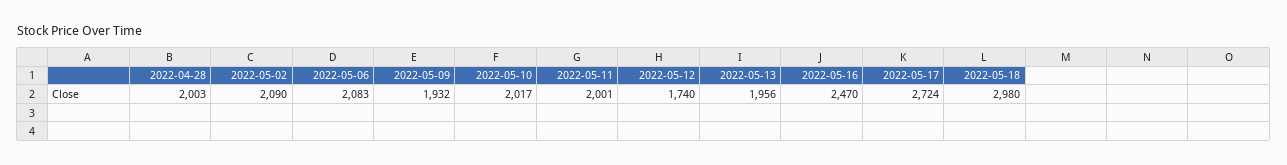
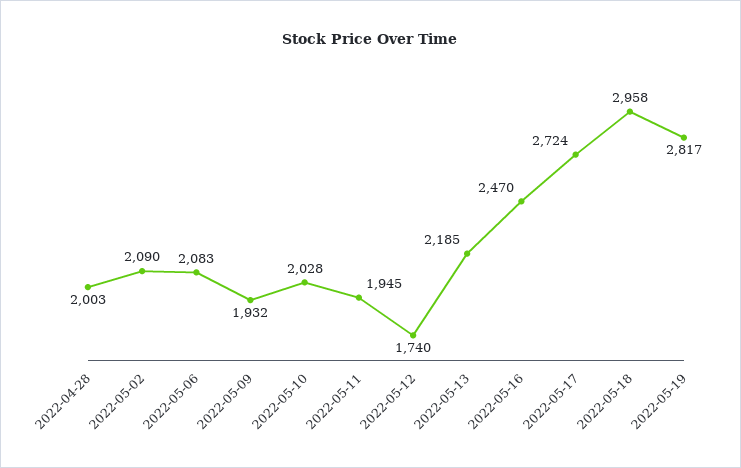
2022-05-10: 2017 -> 2028
2022-05-11: 2001 -> 1945
2022-05-13: 1956 -> 2185
2022-05-18: 2980 -> 2958
2022-05-19: none -> 2817

